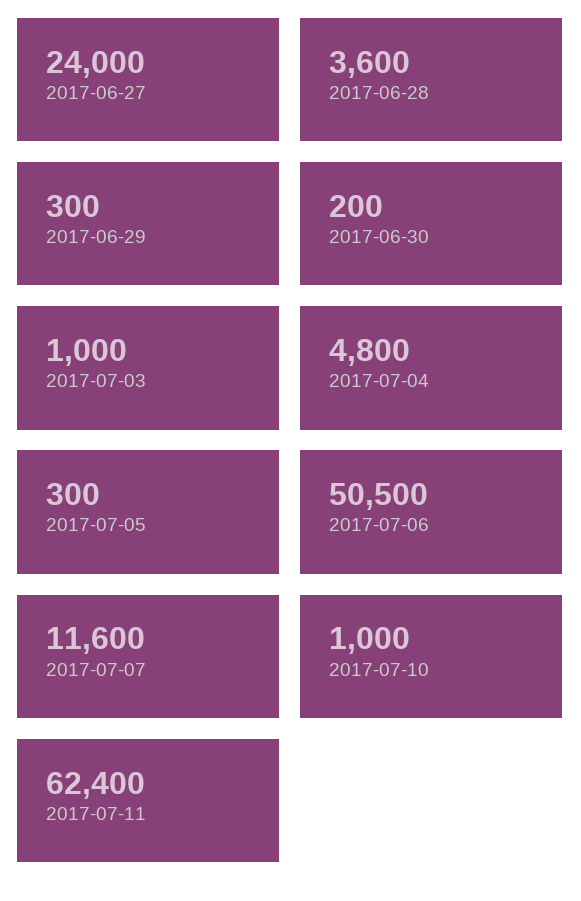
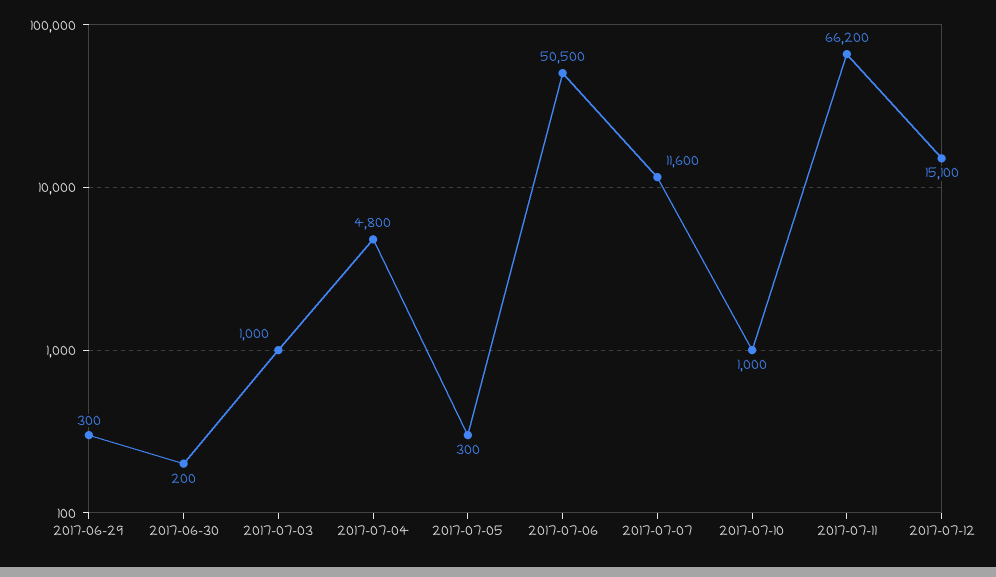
2017-06-27: 24000 -> none
2017-06-28: 3600 -> none
2017-07-11: 62400 -> 66200
2017-07-12: none -> 15100

